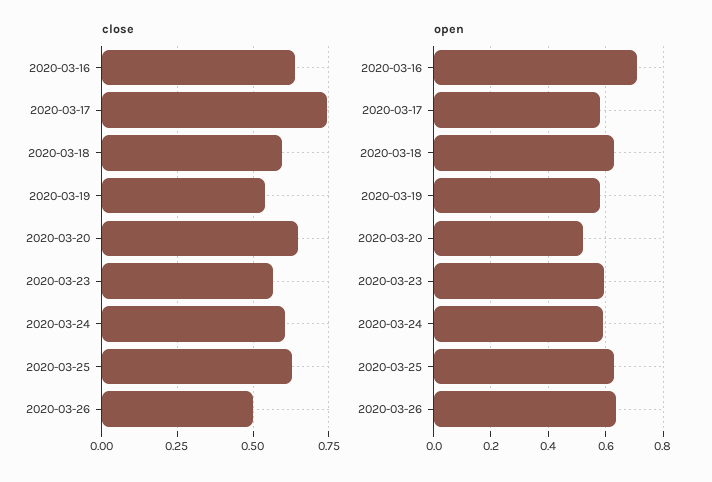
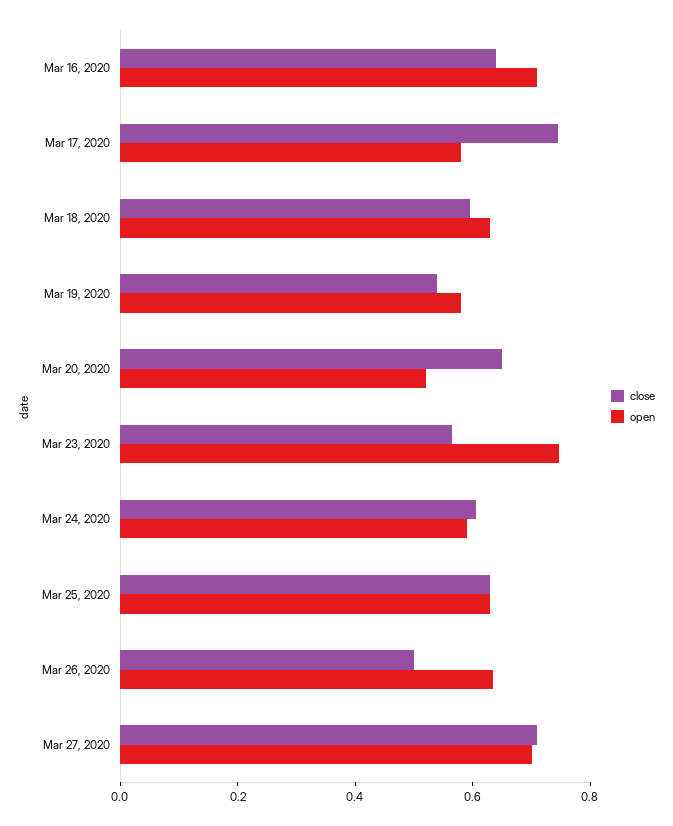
open, 2020-03-23: 0.6 -> 0.75
close, Mar 27, 2020: none -> 0.7
open, Mar 27, 2020: none -> 0.7

